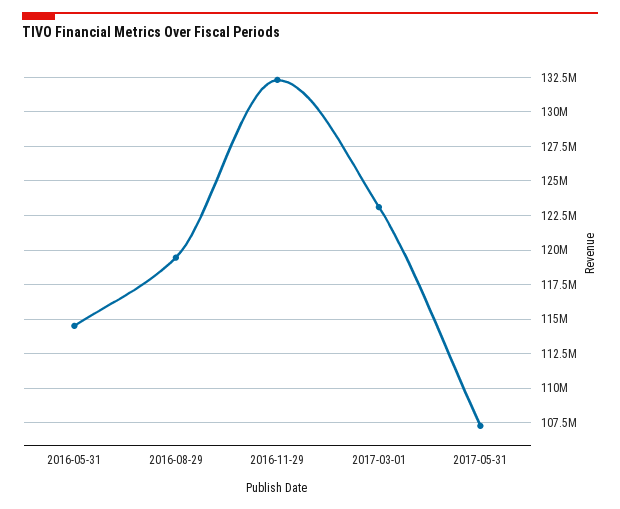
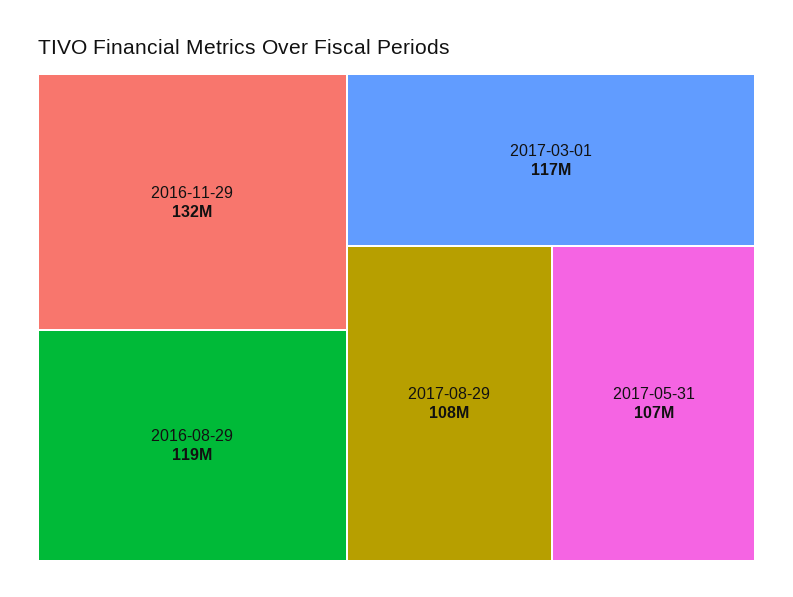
2016-05-31: 114500000 -> none
2017-03-01: 123000000 -> 117000000
2017-08-29: none -> 108000000

